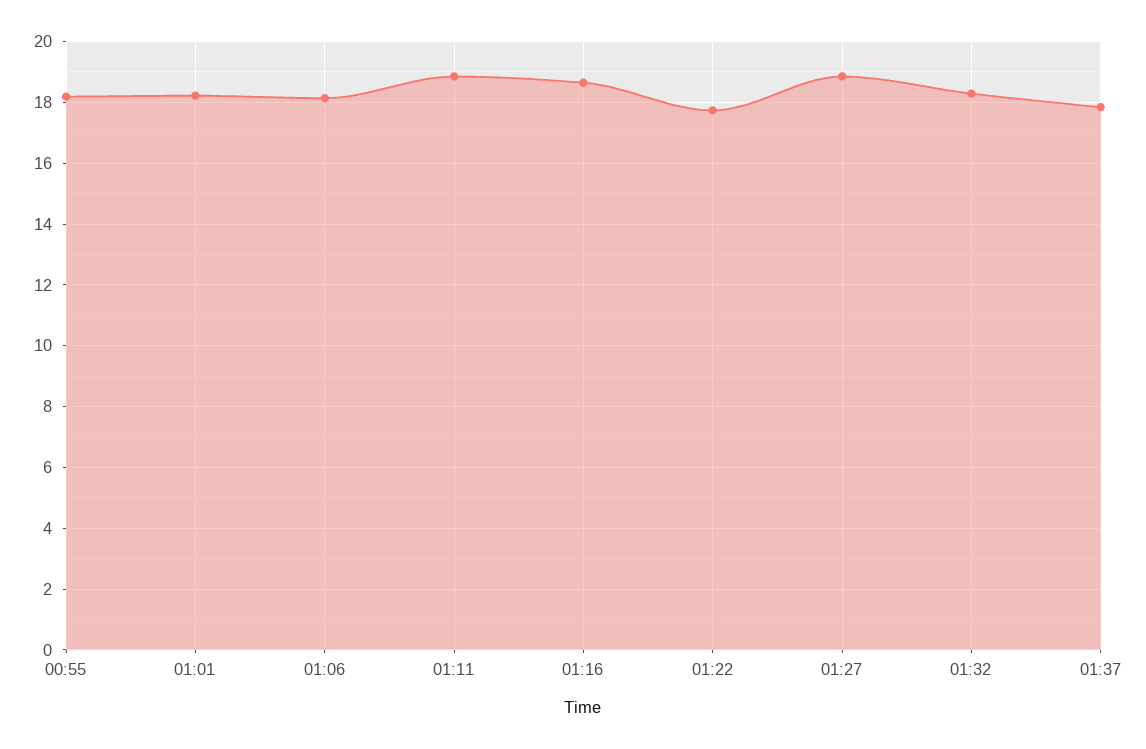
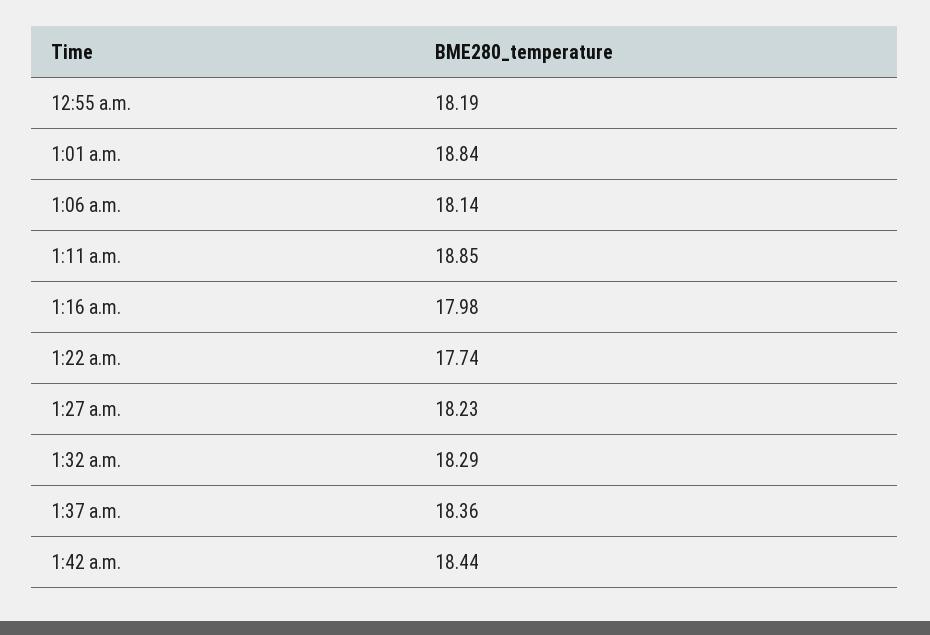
01:01: 18.2 -> 18.84
01:16: 18.6 -> 17.98
01:27: 18.8 -> 18.23
01:37: 17.8 -> 18.36
1:42 a.m.: none -> 18.44

